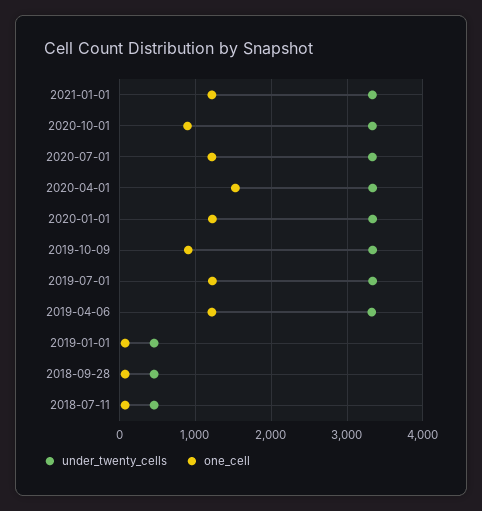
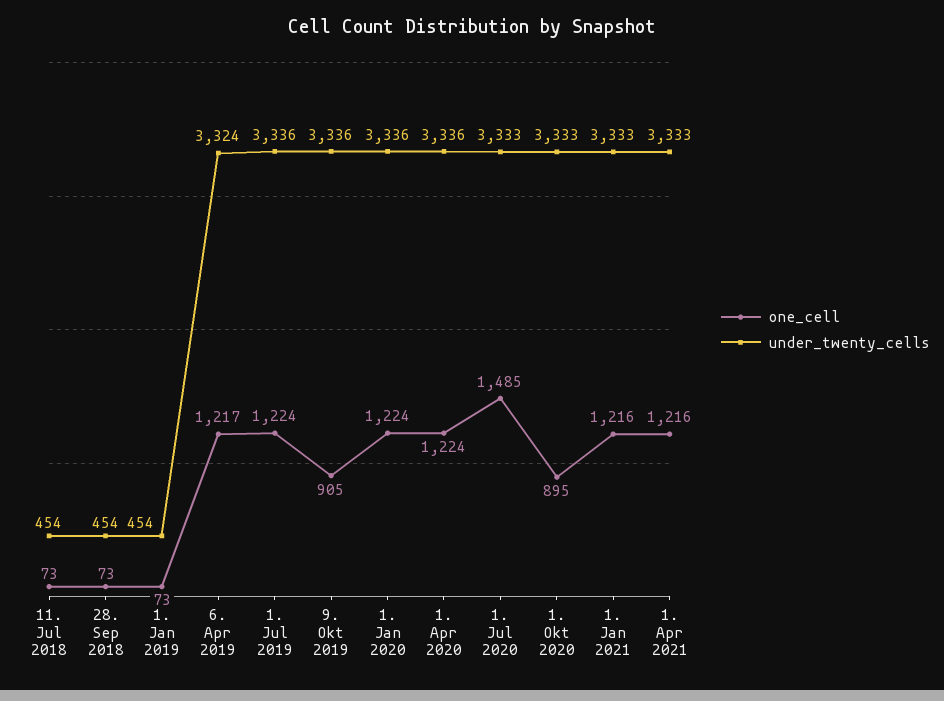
one_cell, 2020-07-01: 1200 -> 1485
one_cell, 2020-04-01: 1500 -> 1224
one_cell, 1. Apr 2021: none -> 1216
under_twenty_cells, 1. Apr 2021: none -> 3333

